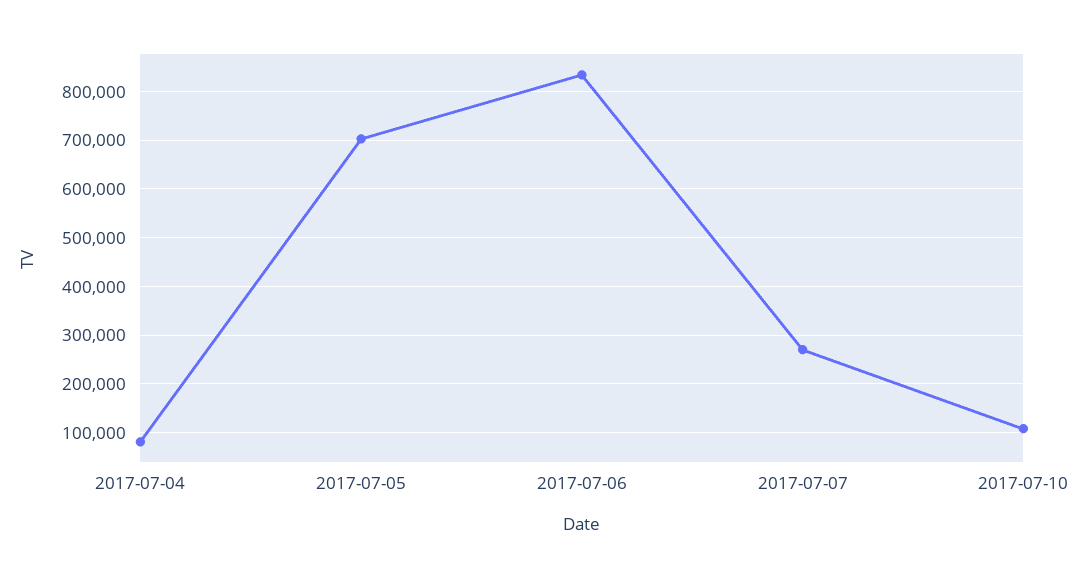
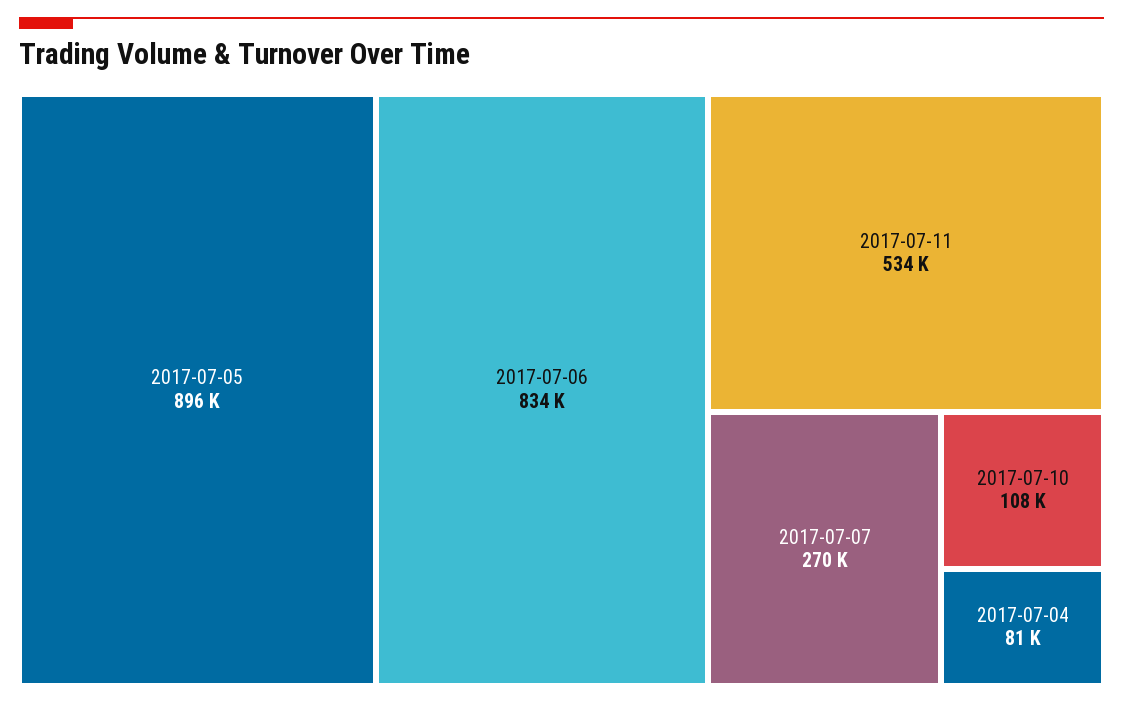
2017-07-05: 700000 -> 896000
2017-07-11: none -> 534000

